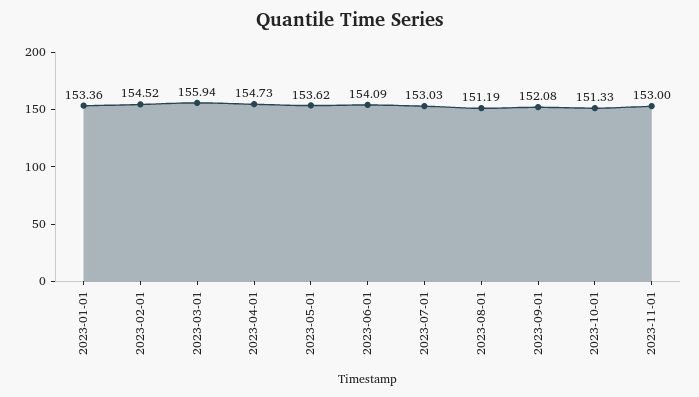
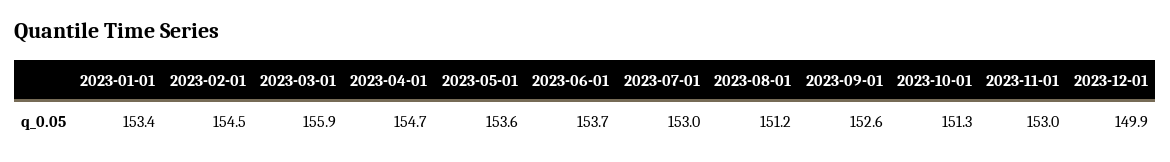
2023-06-01: 154.09 -> 153.7
2023-09-01: 152.08 -> 152.6
2023-12-01: none -> 149.9

